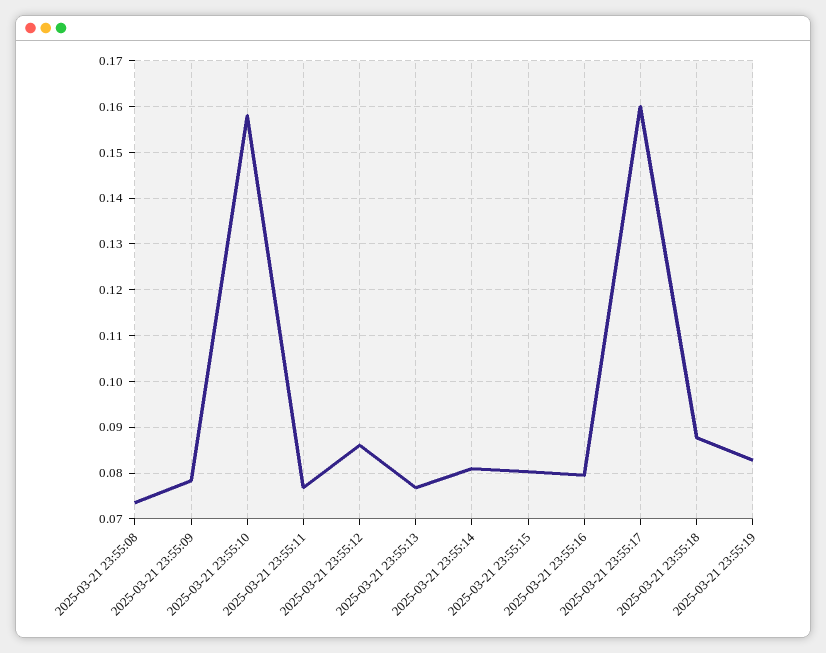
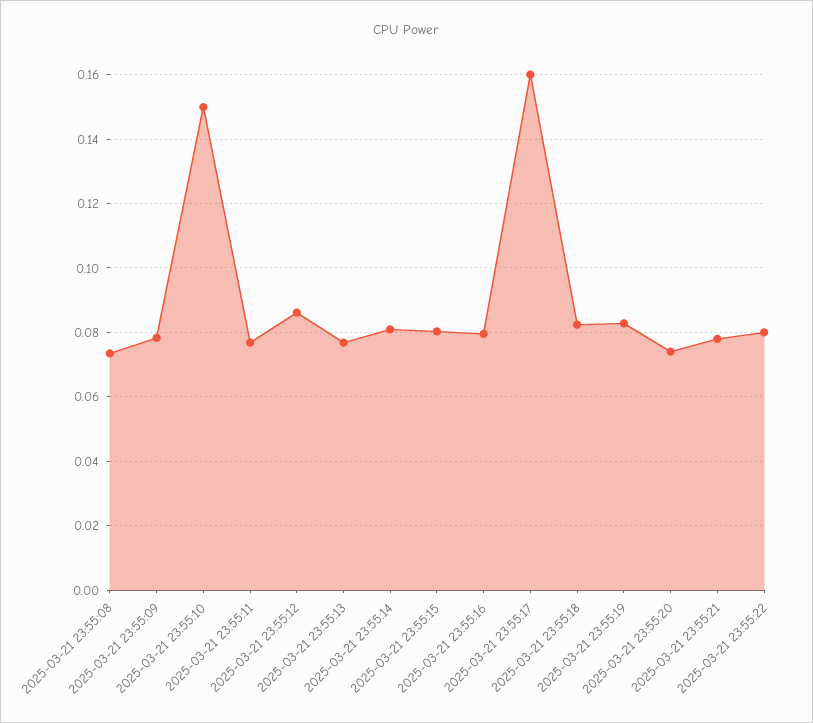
2025-03-21 23:55:10: 0.158 -> 0.15
2025-03-21 23:55:18: 0.088 -> 0.082
2025-03-21 23:55:20: none -> 0.074
2025-03-21 23:55:21: none -> 0.078
2025-03-21 23:55:22: none -> 0.08

